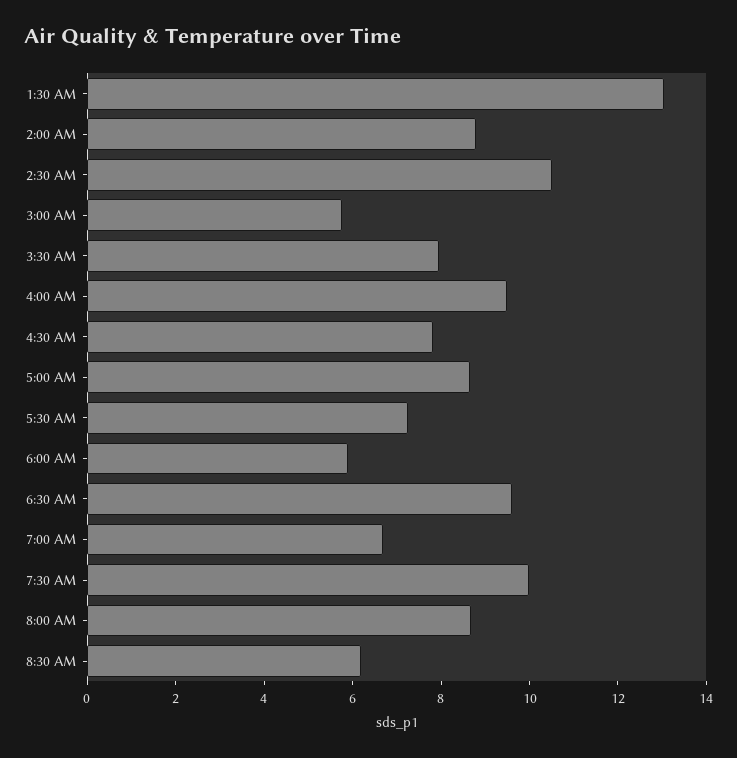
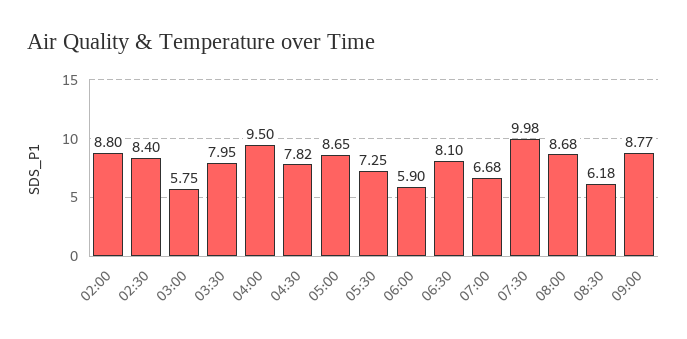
1:30 AM: 13 -> none
2:30 AM: 10.5 -> 8.4
6:30 AM: 9.5 -> 8.1
09:00: none -> 8.77

